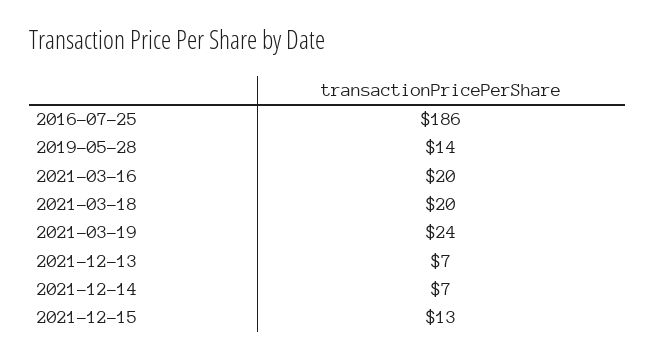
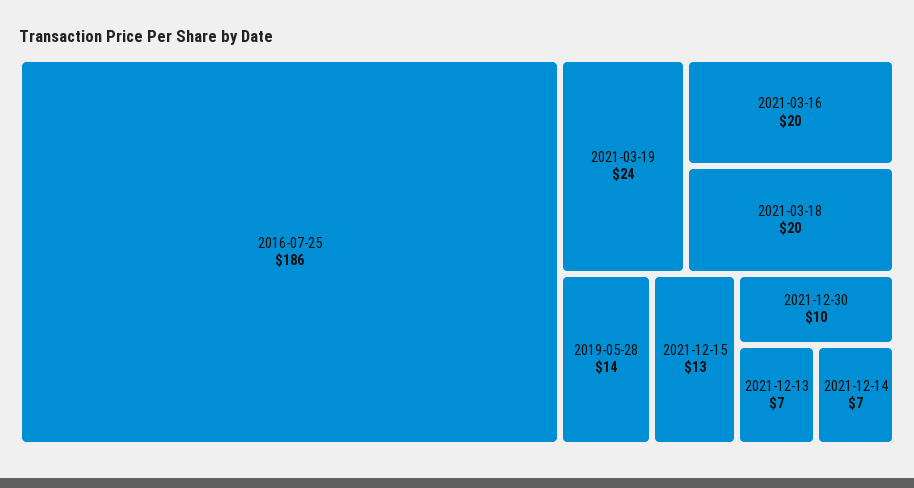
2021-12-30: none -> 10

